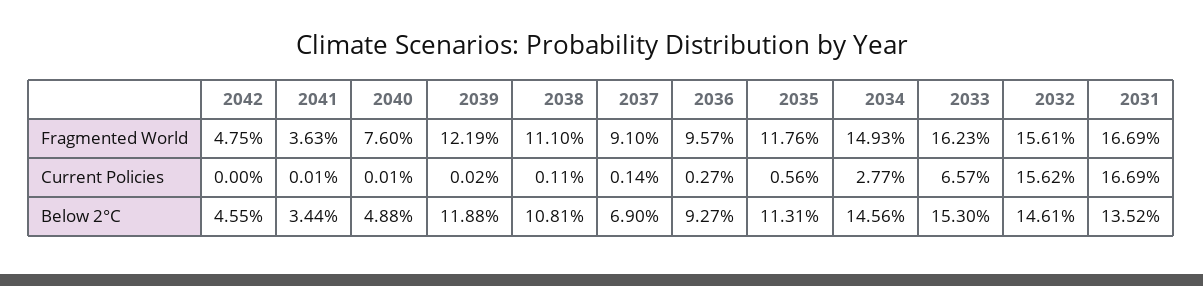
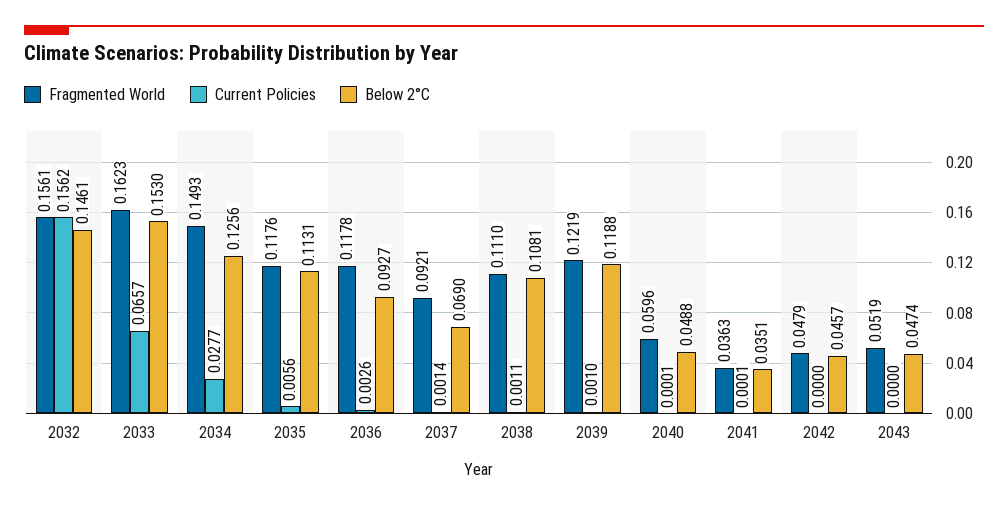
Fragmented World, 2042: 0.0475 -> 0.0479
Fragmented World, 2040: 0.076 -> 0.0596
Fragmented World, 2037: 0.091 -> 0.0921
Fragmented World, 2036: 0.0957 -> 0.1178
Fragmented World, 2031: 0.1669 -> none
Current Policies, 2039: 0.0002 -> 0.001
Current Policies, 2036: 0.0027 -> 0.0026
Current Policies, 2031: 0.1669 -> none
Below 2°C, 2042: 0.0455 -> 0.0457
Below 2°C, 2041: 0.0344 -> 0.0351
Below 2°C, 2034: 0.1456 -> 0.1256
Below 2°C, 2031: 0.1352 -> none
Fragmented World, 2043: none -> 0.0519
Current Policies, 2043: none -> 0
Below 2°C, 2043: none -> 0.0474

